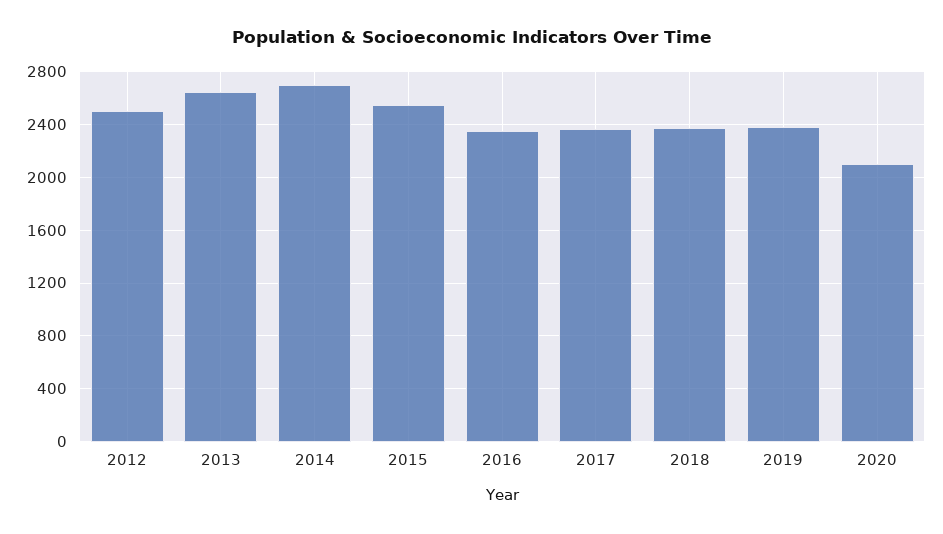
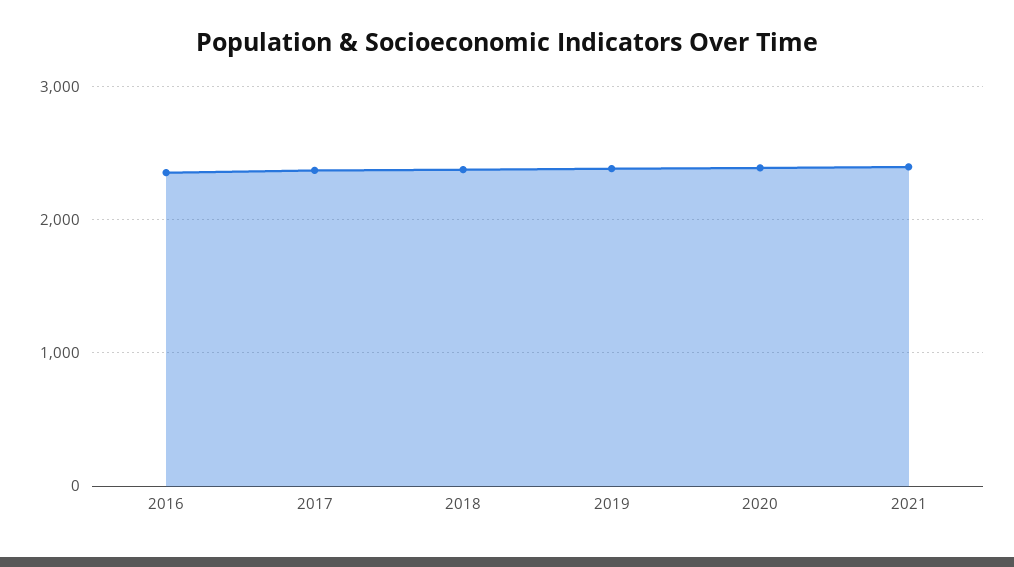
2012: 2500 -> none
2013: 2650 -> none
2014: 2700 -> none
2015: 2550 -> none
2020: 2100 -> 2400
2021: none -> 2400

